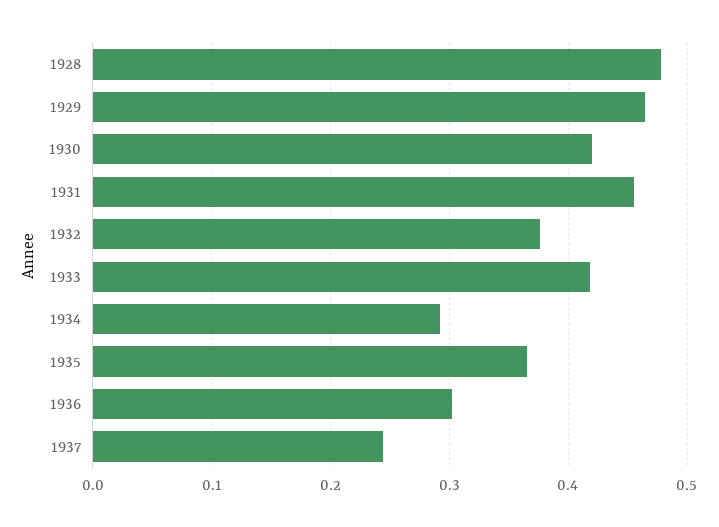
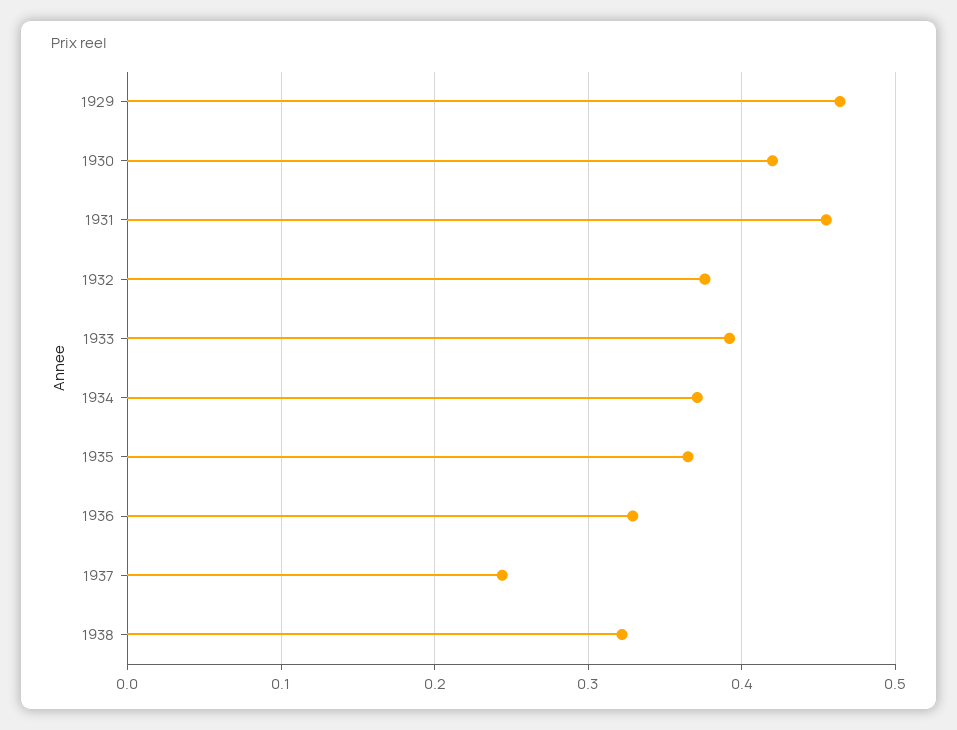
1928: 0.48 -> none
1933: 0.42 -> 0.39
1934: 0.29 -> 0.37
1936: 0.3 -> 0.33
1938: none -> 0.32

